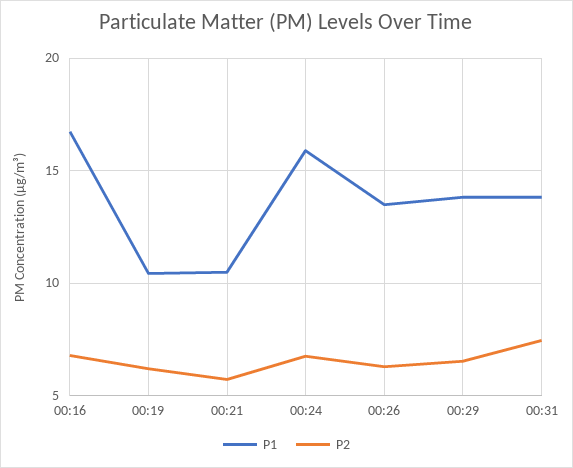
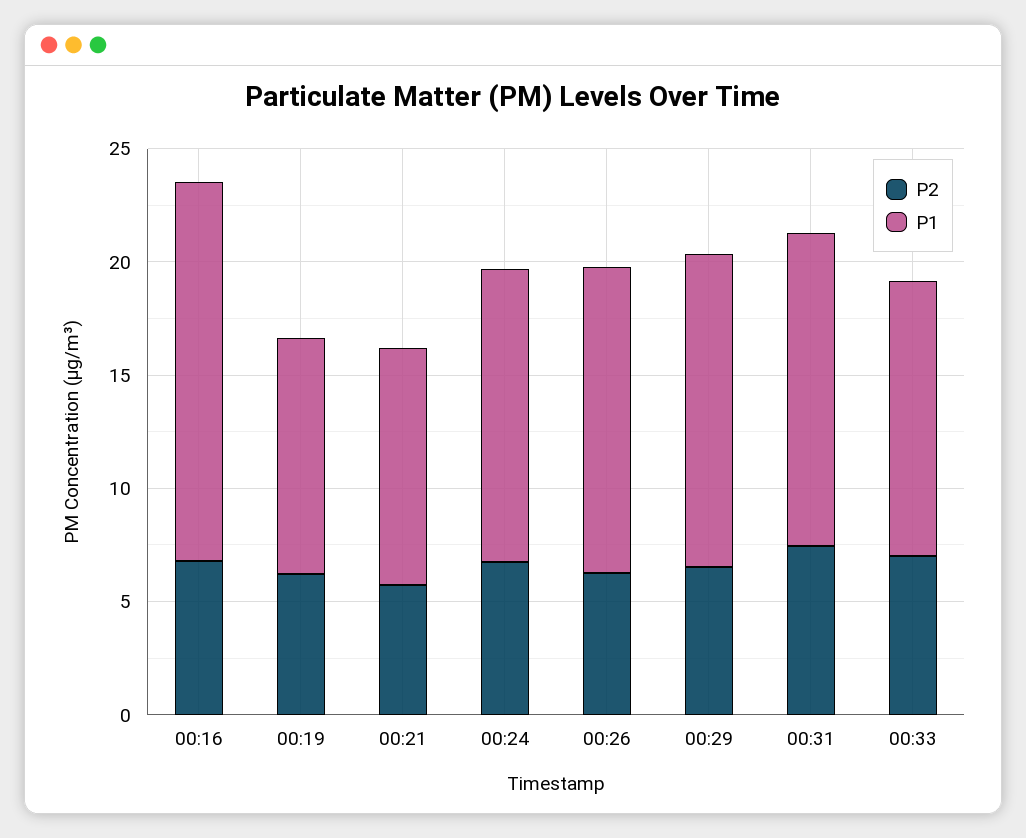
P1, 00:24: 16 -> 13
P2, 00:33: none -> 7
P1, 00:33: none -> 12

